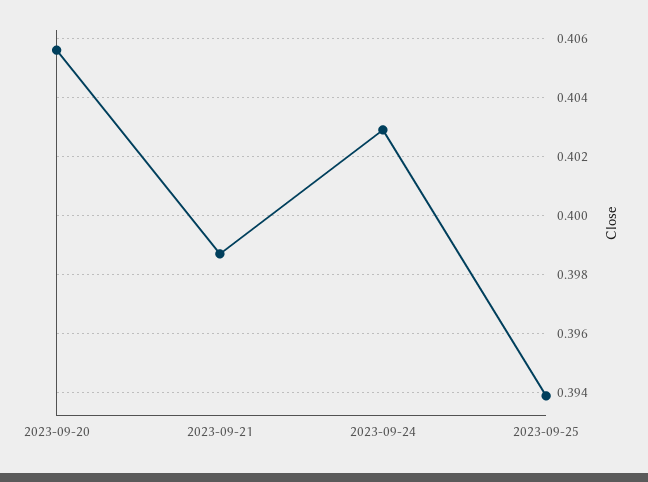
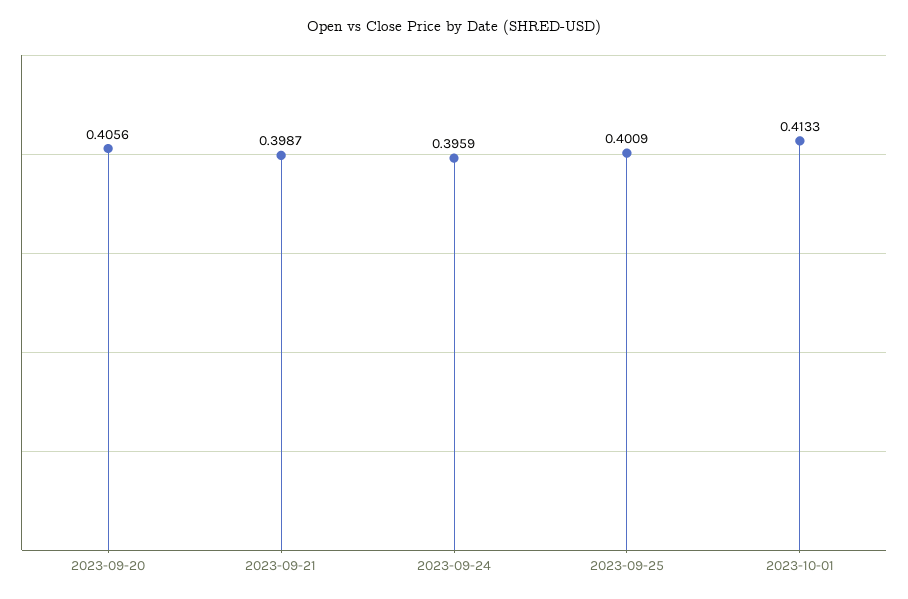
2023-09-24: 0.403 -> 0.3959
2023-09-25: 0.394 -> 0.4009
2023-10-01: none -> 0.4133

